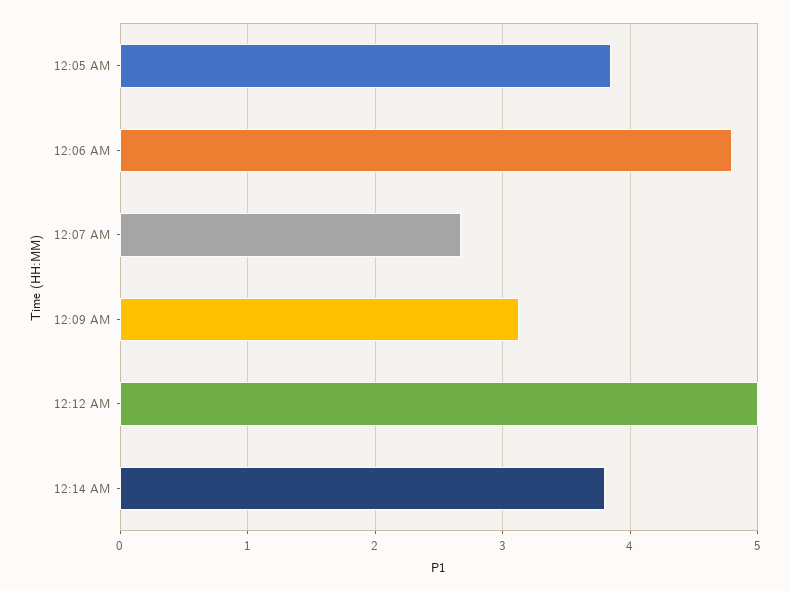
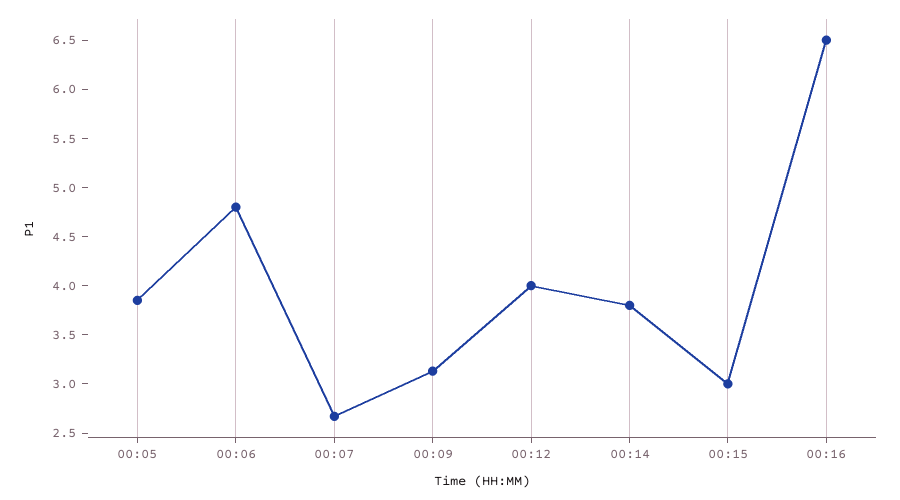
12:12 AM: 5 -> 4
00:15: none -> 3
00:16: none -> 6.5

